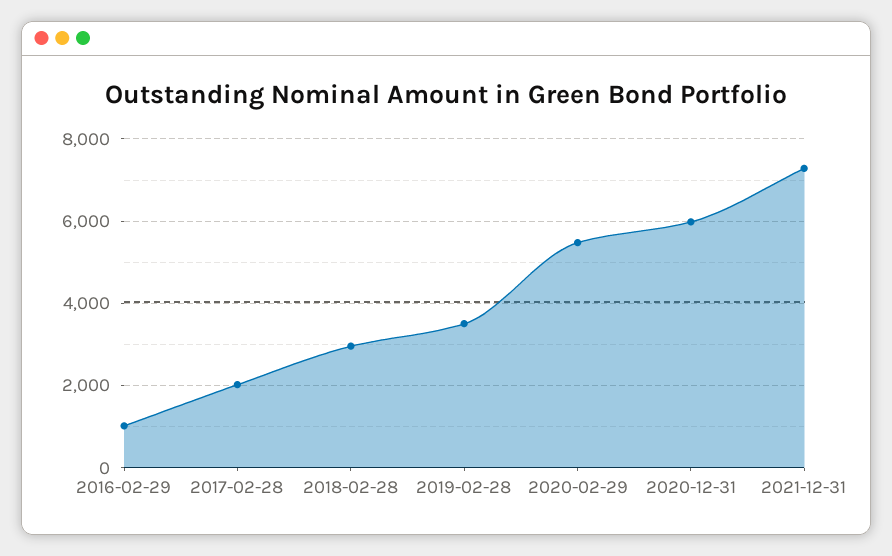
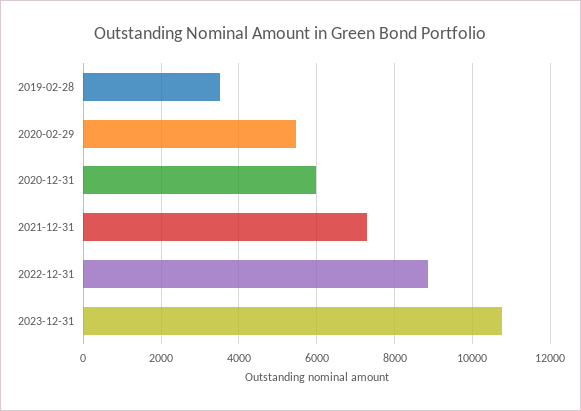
2016-02-29: 1000 -> none
2017-02-28: 2000 -> none
2018-02-28: 3000 -> none
2022-12-31: none -> 8800
2023-12-31: none -> 10800

